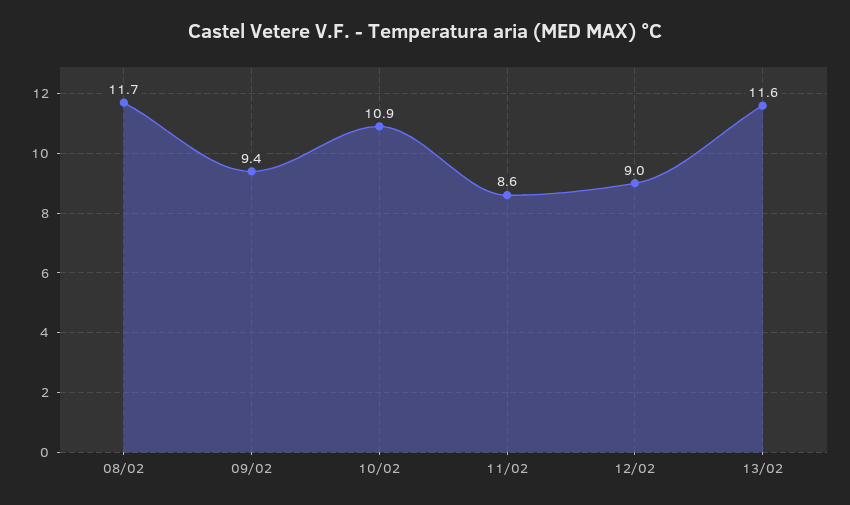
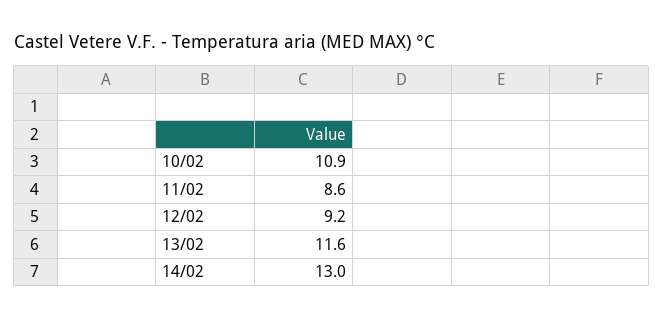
08/02: 11.7 -> none
09/02: 9.4 -> none
12/02: 9 -> 9.2
14/02: none -> 13

